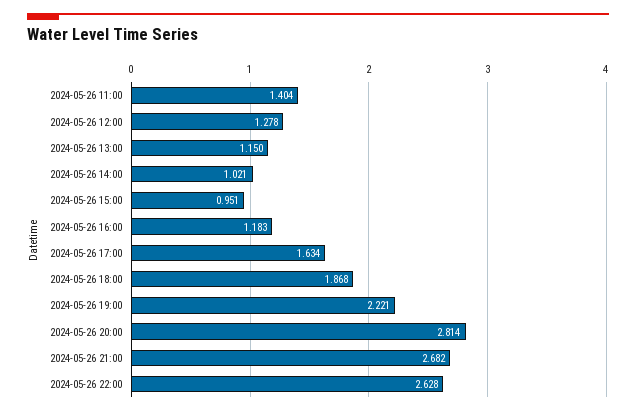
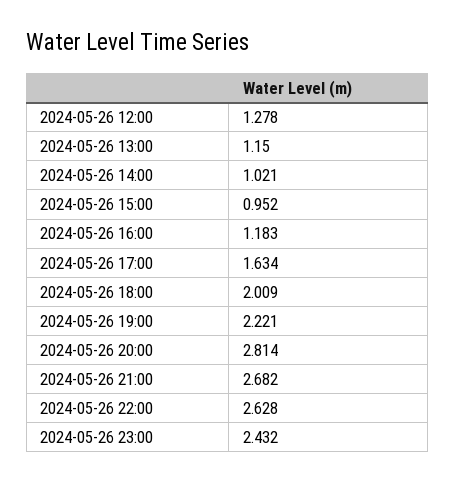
2024-05-26 11:00: 1.404 -> none
2024-05-26 15:00: 0.951 -> 0.952
2024-05-26 18:00: 1.868 -> 2.009
2024-05-26 23:00: none -> 2.432

